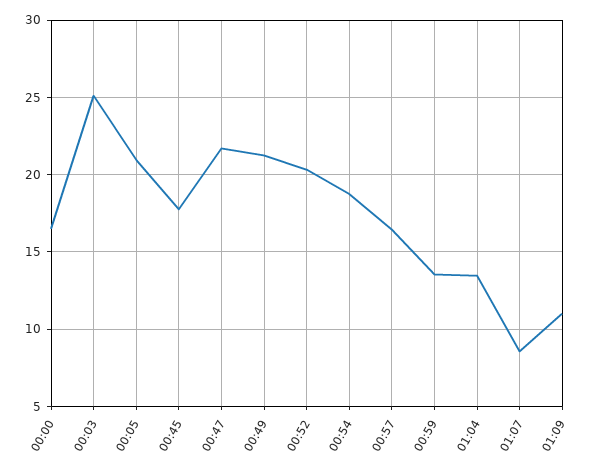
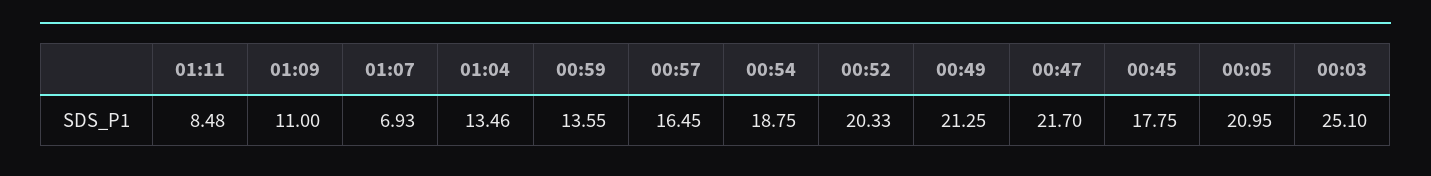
00:00: 16.5 -> none
01:07: 8.5 -> 6.93
01:11: none -> 8.48

